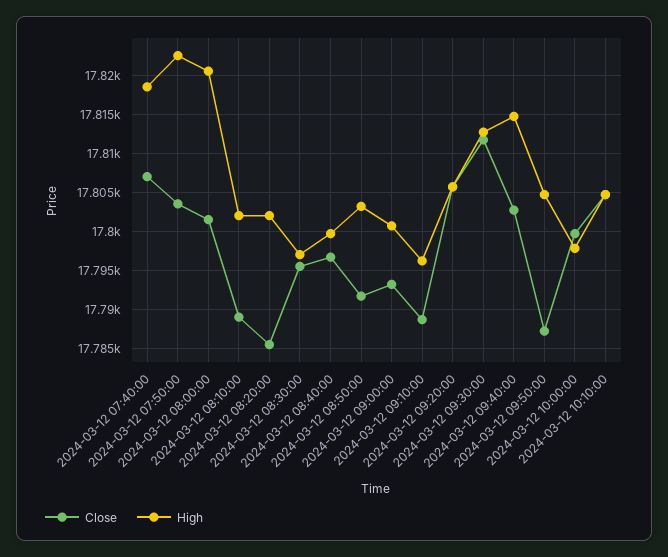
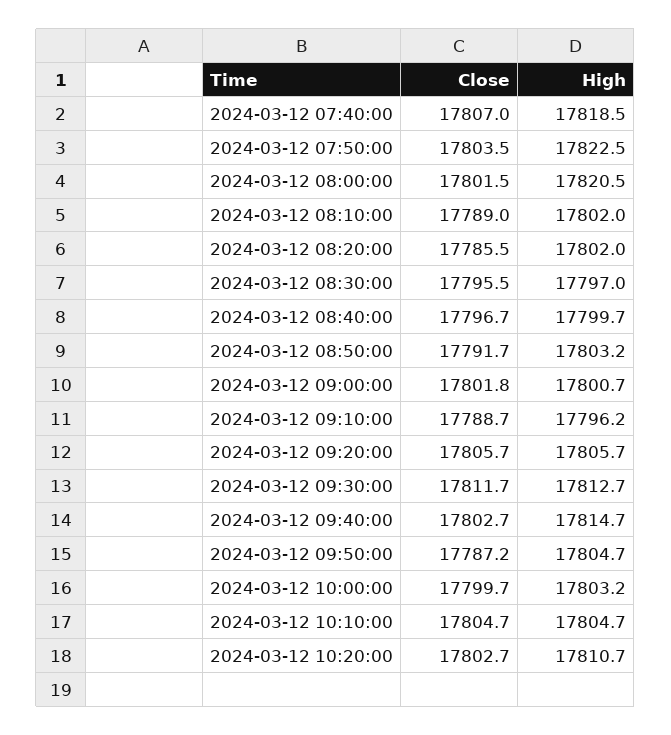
Close, 2024-03-12 09:00:00: 17793 -> 17801.8
High, 2024-03-12 10:00:00: 17798 -> 17803.2
Close, 2024-03-12 10:20:00: none -> 17802.7
High, 2024-03-12 10:20:00: none -> 17810.7

